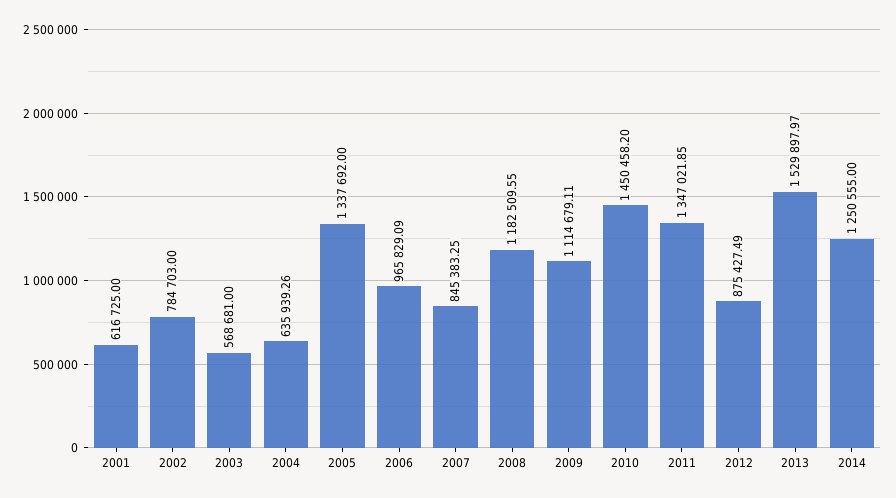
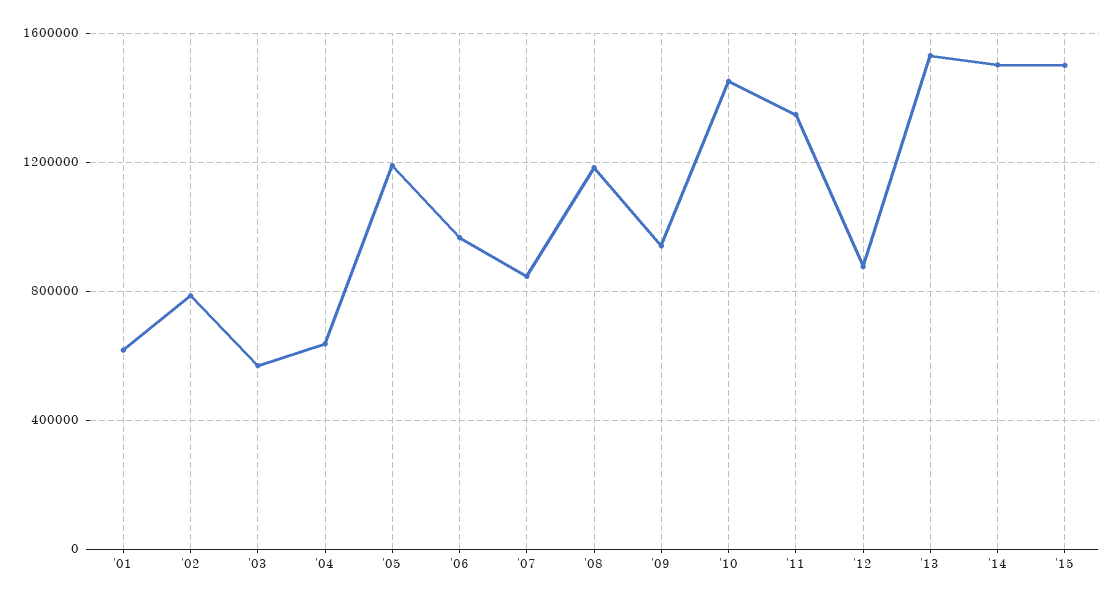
2005: 1337692 -> 1200000
2009: 1114679.11 -> 950000
2014: 1250555 -> 1500000
'15: none -> 1500000

